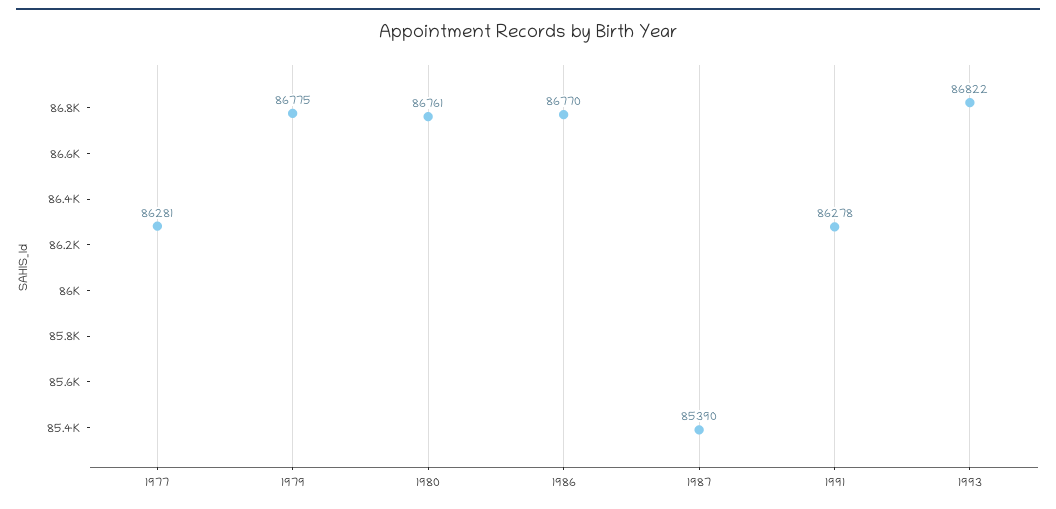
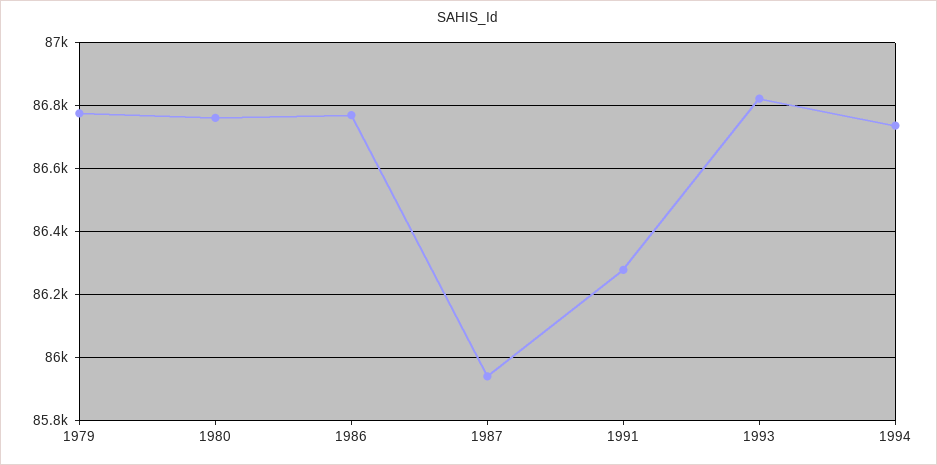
1977: 86281 -> none
1987: 85390 -> 85940
1994: none -> 86740

